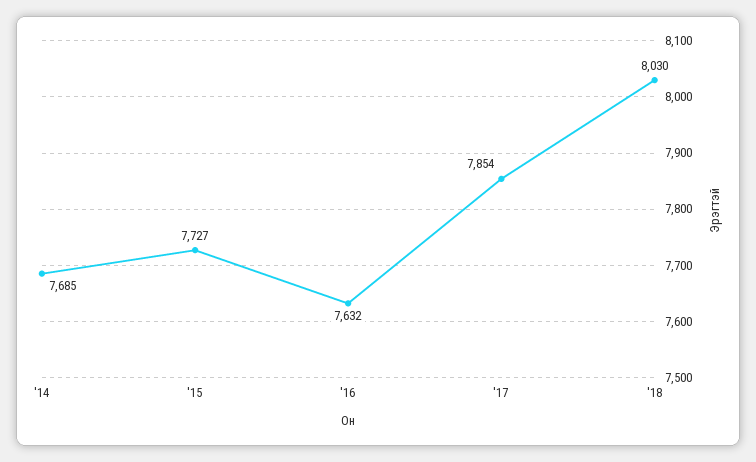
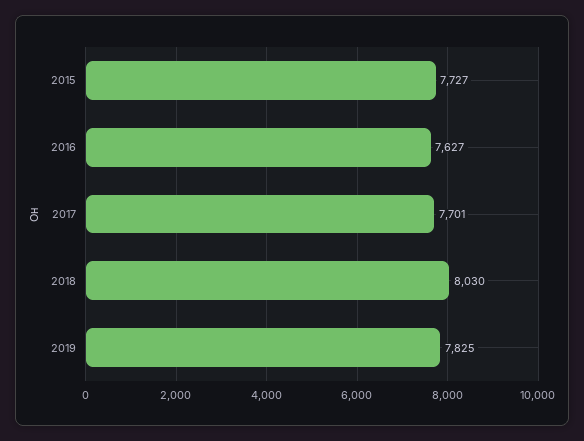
'14: 7685 -> none
'16: 7632 -> 7627
'17: 7854 -> 7701
2019: none -> 7825

